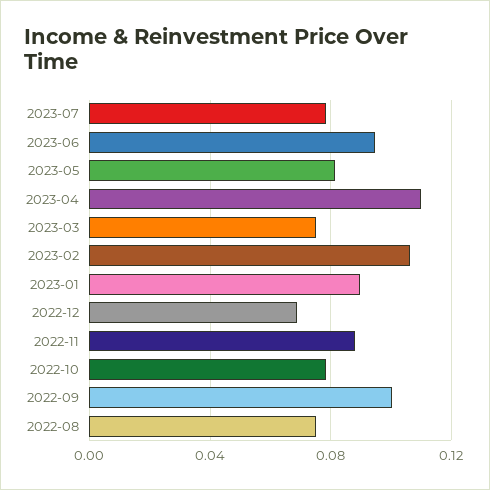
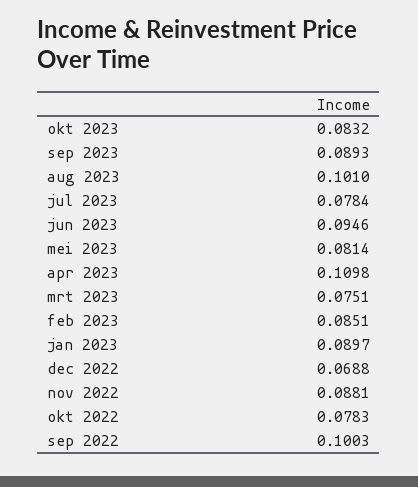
2023-02: 0.105 -> 0.0851
2022-08: 0.075 -> none
okt 2023: none -> 0.0832
sep 2023: none -> 0.0893
aug 2023: none -> 0.101

